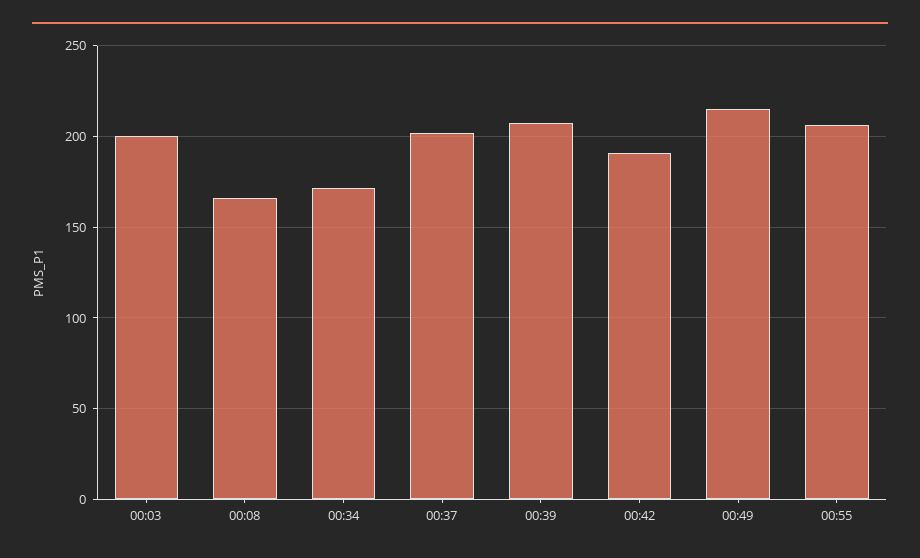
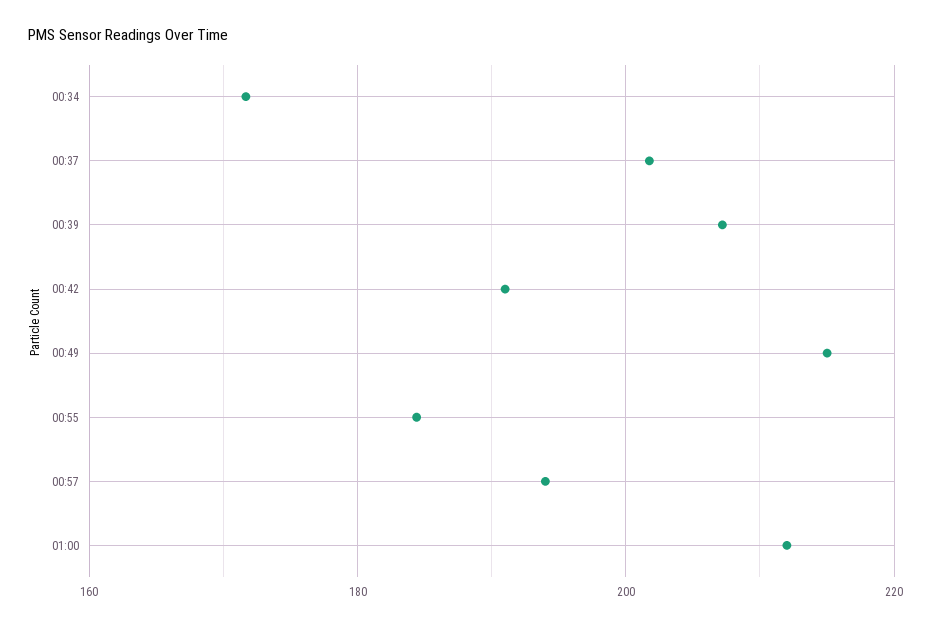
00:03: 200 -> none
00:08: 165 -> none
00:55: 205 -> 184
00:57: none -> 194
01:00: none -> 212

